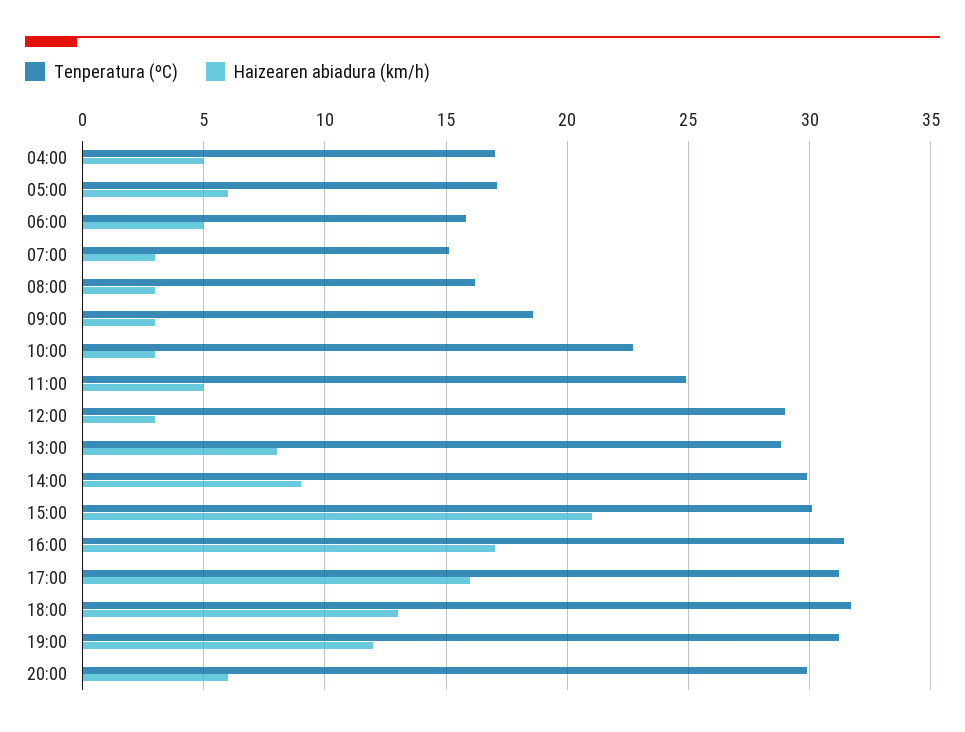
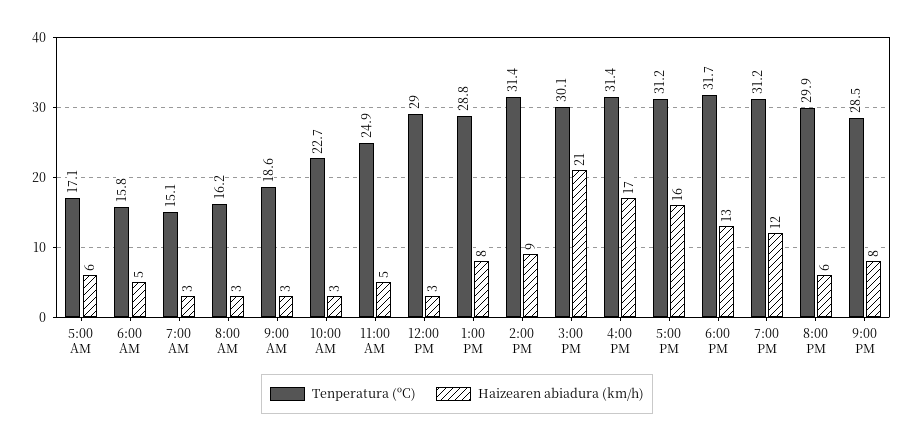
Tenperatura (ºC), 04:00: 17 -> none
Haizearen abiadura (km/h), 04:00: 5 -> none
Tenperatura (ºC), 14:00: 30 -> 31.4
Tenperatura (ºC), 9:00 PM: none -> 28.5
Haizearen abiadura (km/h), 9:00 PM: none -> 8

